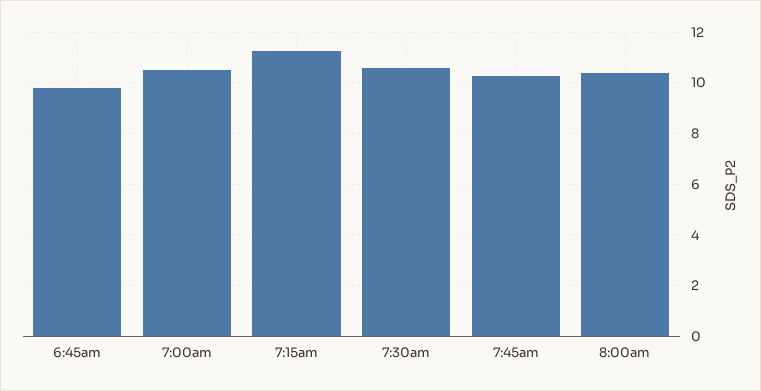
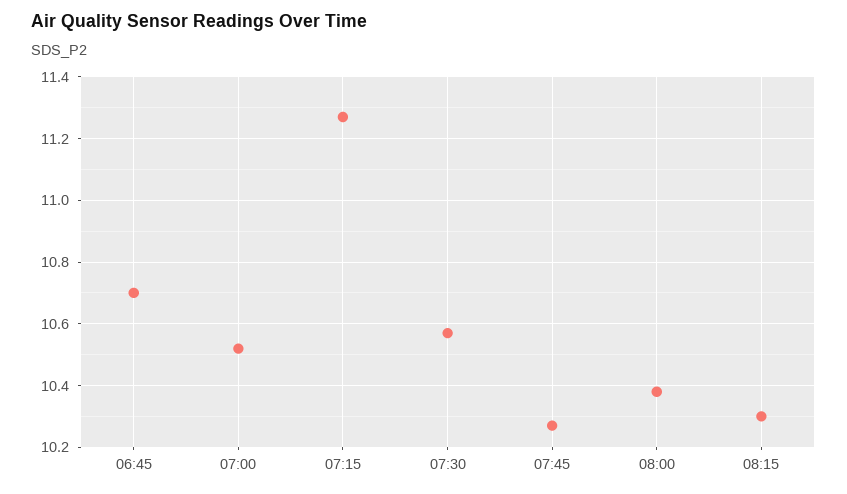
6:45am: 9.75 -> 10.7
08:15: none -> 10.3

